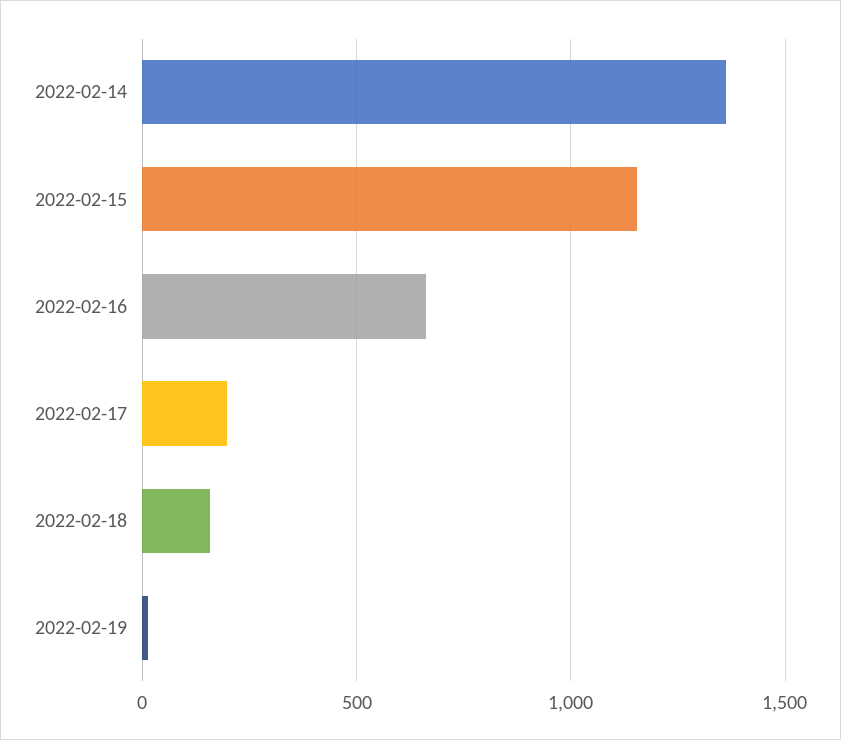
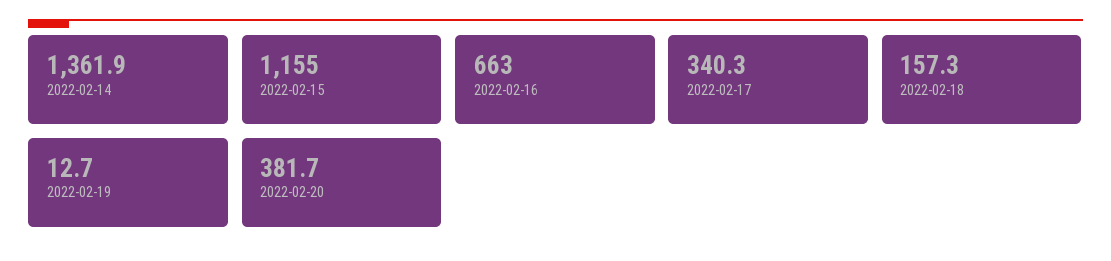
2022-02-17: 200 -> 340.3
2022-02-20: none -> 381.7

